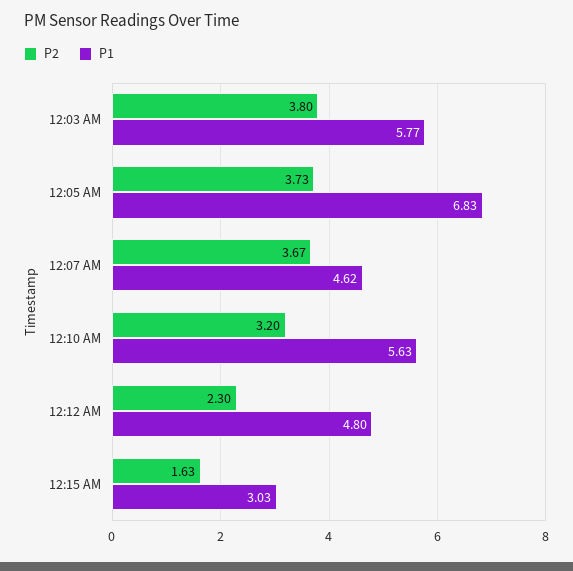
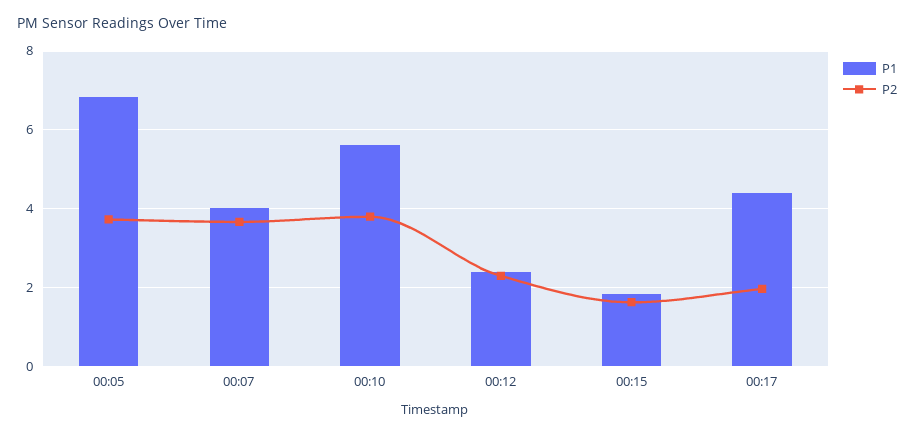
P2, 12:03 AM: 3.8 -> none
P1, 12:03 AM: 5.77 -> none
P1, 12:07 AM: 4.62 -> 4
P2, 12:10 AM: 3.2 -> 3.8
P1, 12:12 AM: 4.8 -> 2.4
P1, 12:15 AM: 3.03 -> 1.8
P1, 00:17: none -> 4.4
P2, 00:17: none -> 2

